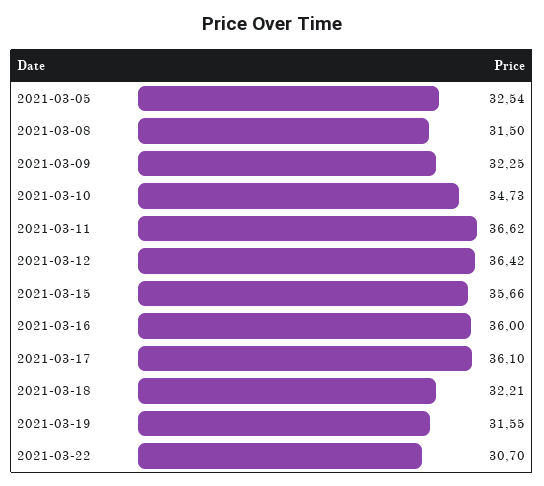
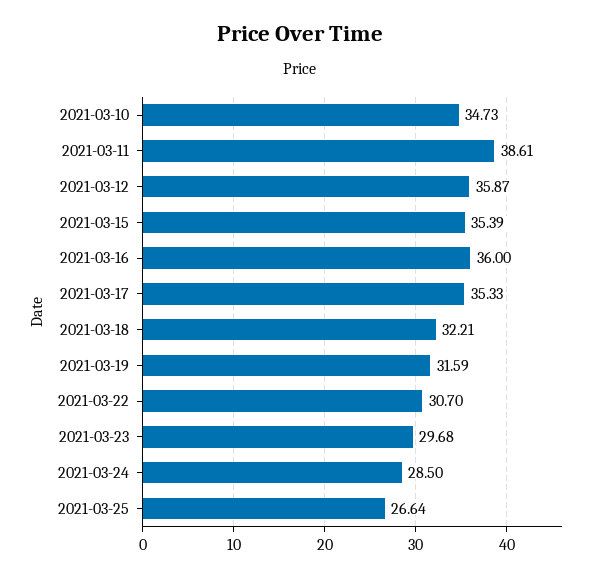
2021-03-05: 32.54 -> none
2021-03-08: 31.5 -> none
2021-03-09: 32.25 -> none
2021-03-11: 36.62 -> 38.61
2021-03-12: 36.42 -> 35.87
2021-03-15: 35.66 -> 35.39
2021-03-17: 36.1 -> 35.33
2021-03-19: 31.55 -> 31.59
2021-03-23: none -> 29.68
2021-03-24: none -> 28.5
2021-03-25: none -> 26.64

